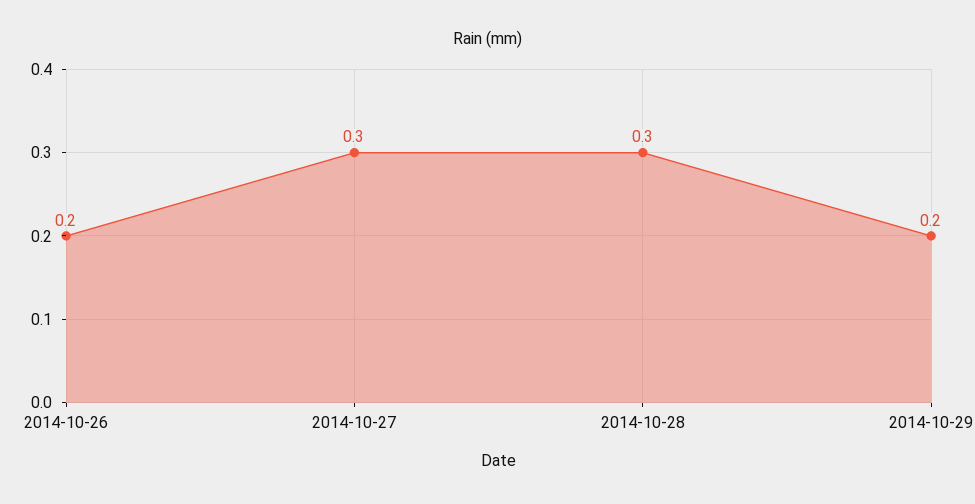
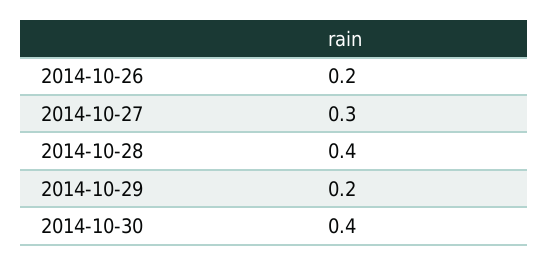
2014-10-28: 0.3 -> 0.4
2014-10-30: none -> 0.4

